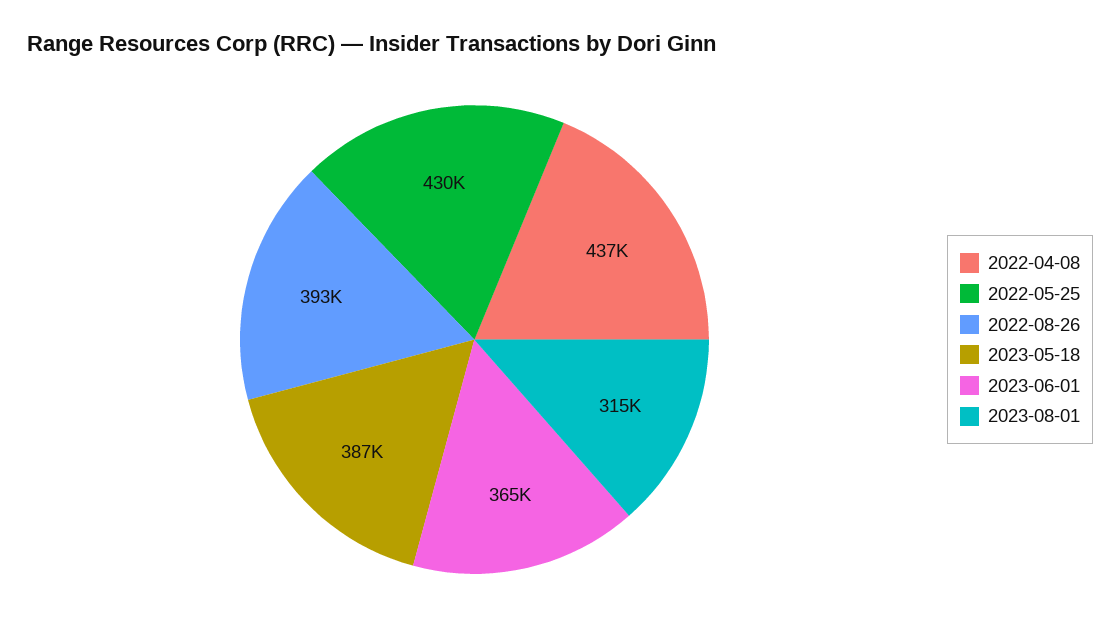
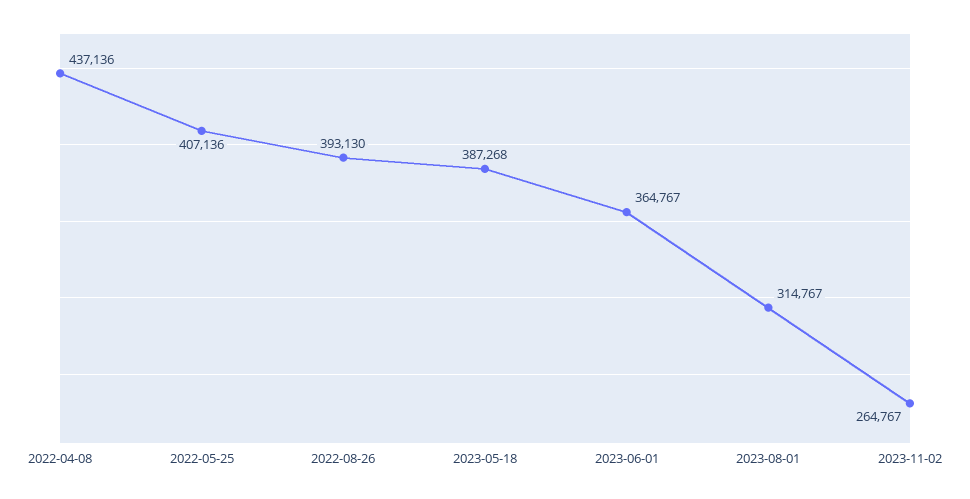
2022-05-25: 430000 -> 407136
2023-11-02: none -> 264767

